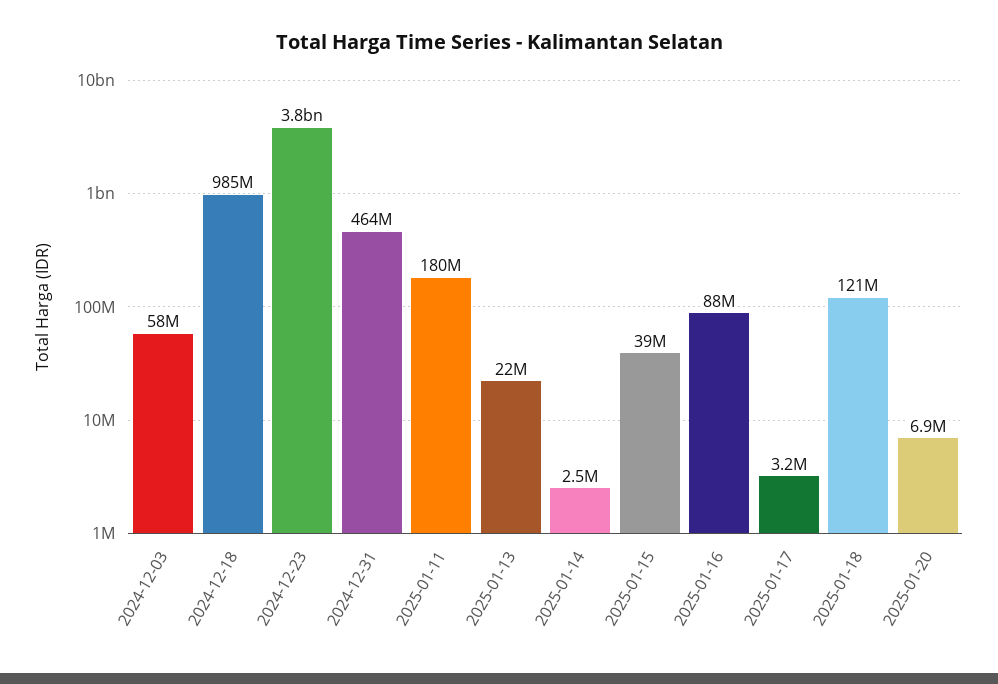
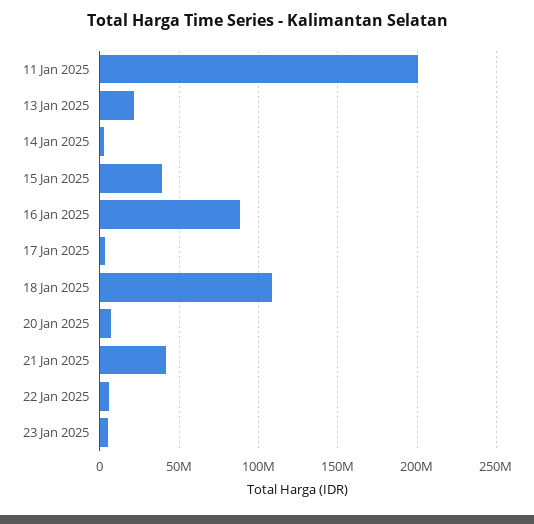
2024-12-03: 58000000 -> none
2024-12-18: 985000000 -> none
2024-12-23: 3800000000 -> none
2024-12-31: 464000000 -> none
2025-01-11: 180000000 -> 200000000
2025-01-18: 121000000 -> 110000000
21 Jan 2025: none -> 40000000
22 Jan 2025: none -> 5000000
23 Jan 2025: none -> 5000000

